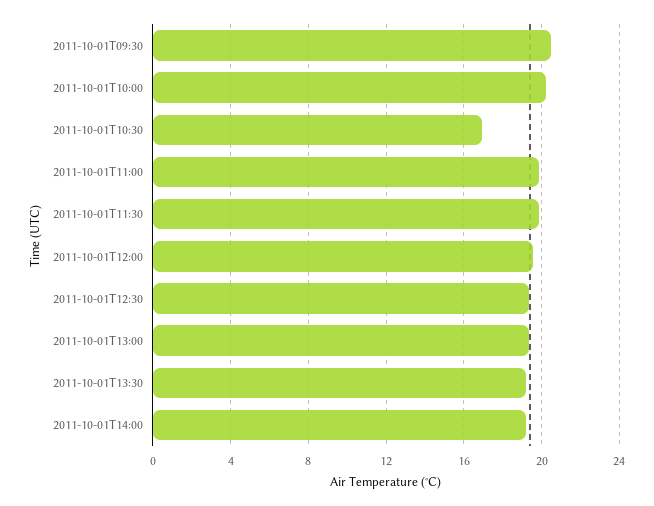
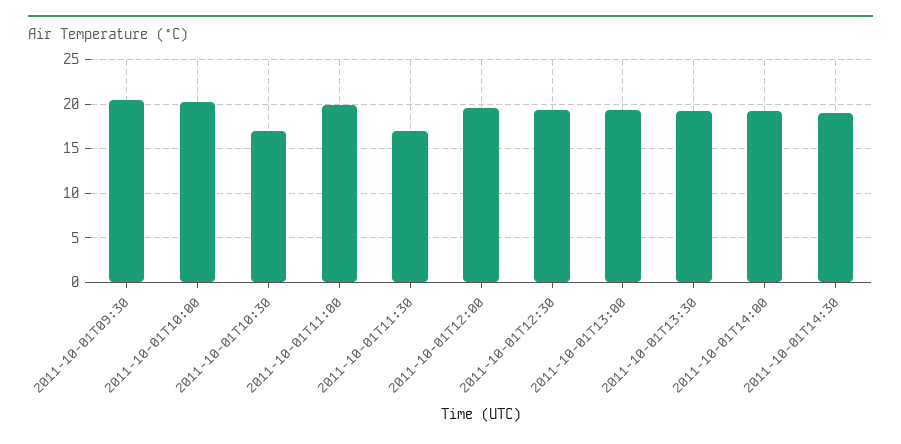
2011-10-01T11:30: 20 -> 17
2011-10-01T14:30: none -> 19

